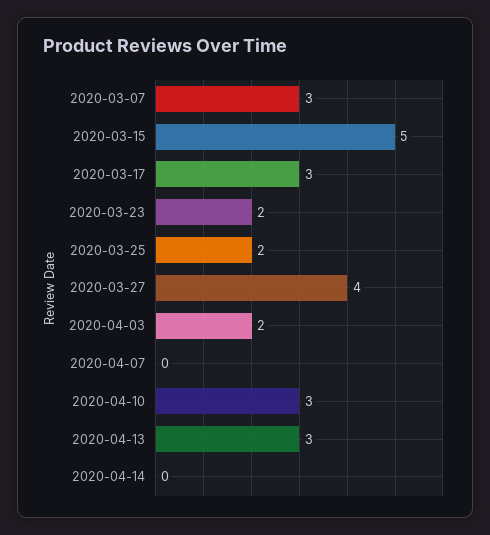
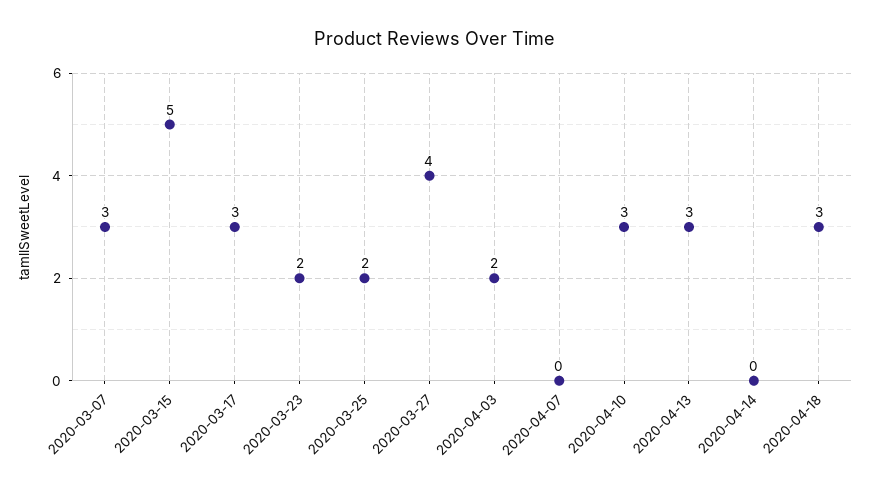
2020-04-18: none -> 3

